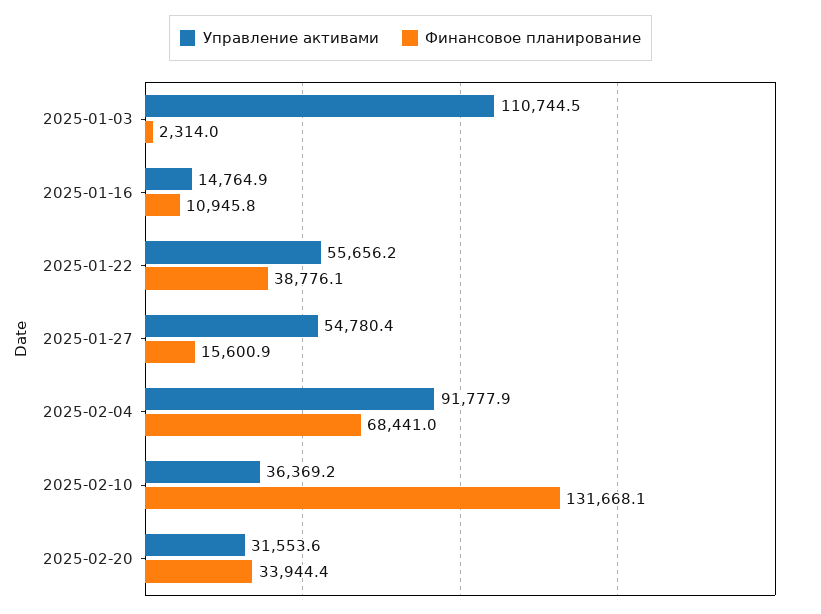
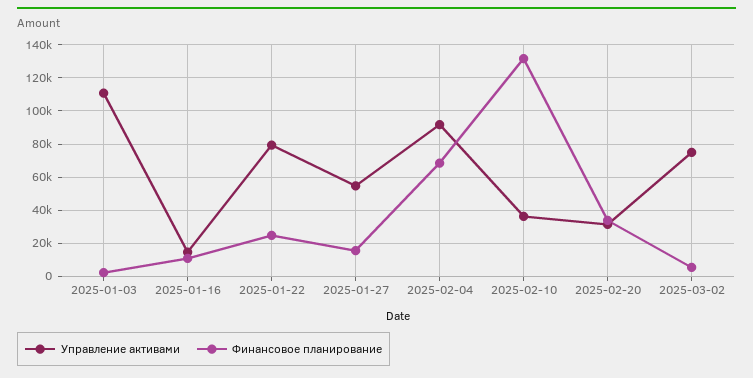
Управление активами, 2025-01-22: 55656.2 -> 80000
Финансовое планирование, 2025-01-22: 38776.1 -> 25000
Управление активами, 2025-03-02: none -> 75000
Финансовое планирование, 2025-03-02: none -> 5000

